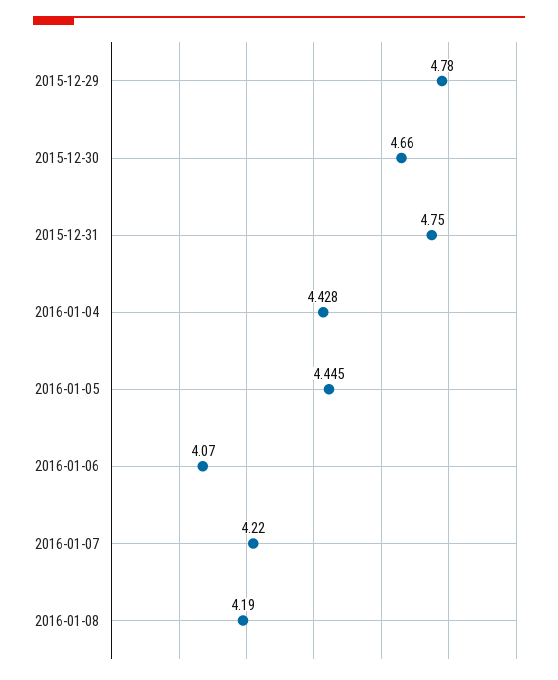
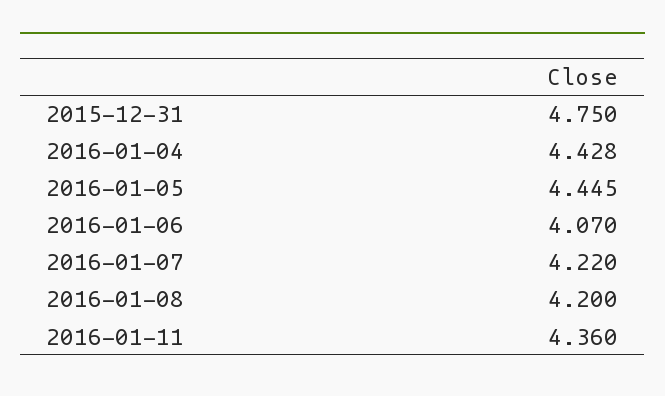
2015-12-29: 4.78 -> none
2015-12-30: 4.66 -> none
2016-01-08: 4.19 -> 4.2
2016-01-11: none -> 4.36

